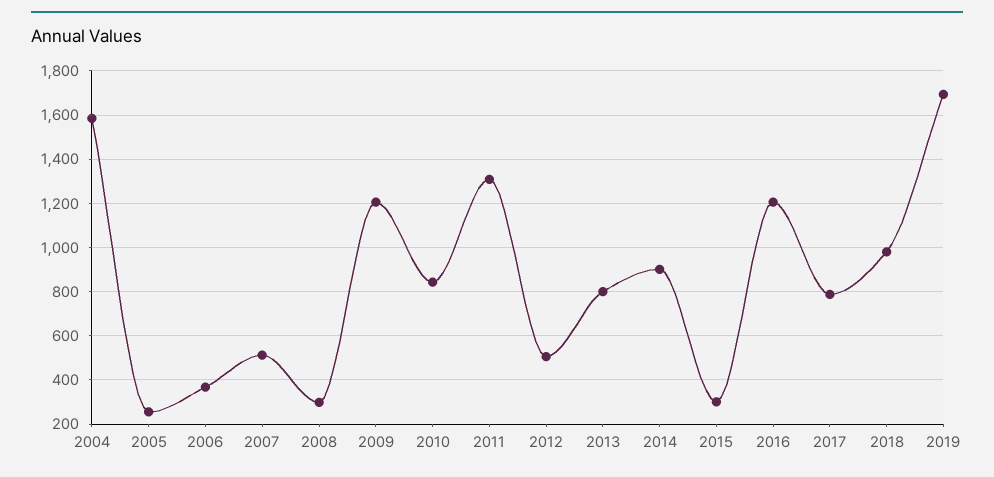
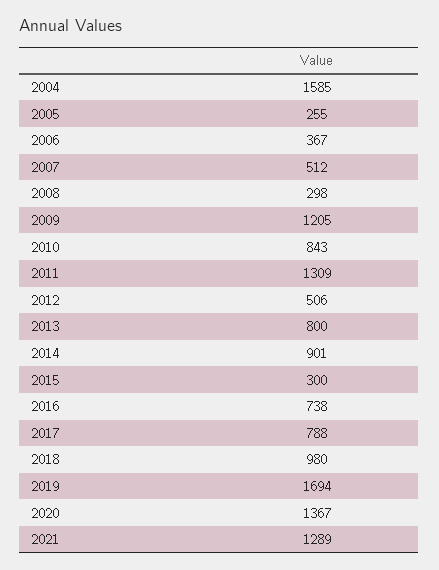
2016: 1200 -> 738
2020: none -> 1367
2021: none -> 1289

